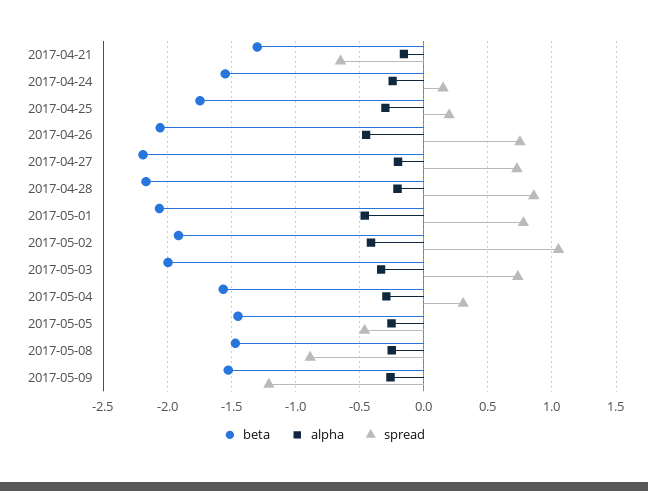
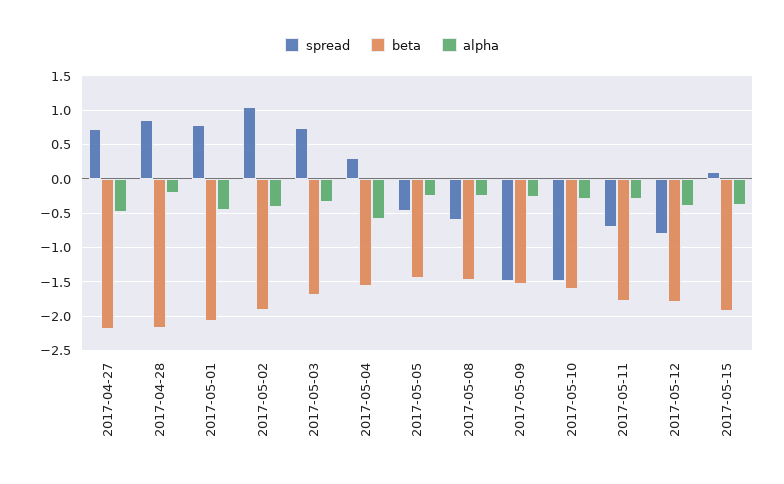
beta, 2017-04-21: -1.3 -> none
alpha, 2017-04-21: -0.15 -> none
spread, 2017-04-21: -0.65 -> none
beta, 2017-04-24: -1.55 -> none
alpha, 2017-04-24: -0.25 -> none
spread, 2017-04-24: 0.15 -> none
beta, 2017-04-25: -1.75 -> none
alpha, 2017-04-25: -0.3 -> none
spread, 2017-04-25: 0.2 -> none
beta, 2017-04-26: -2.05 -> none
alpha, 2017-04-26: -0.45 -> none
spread, 2017-04-26: 0.75 -> none
alpha, 2017-04-27: -0.2 -> -0.5
beta, 2017-05-03: -2 -> -1.7
alpha, 2017-05-04: -0.3 -> -0.6
spread, 2017-05-08: -0.9 -> -0.6
spread, 2017-05-09: -1.2 -> -1.5
spread, 2017-05-10: none -> -1.5
beta, 2017-05-10: none -> -1.6
alpha, 2017-05-10: none -> -0.3
spread, 2017-05-11: none -> -0.7
beta, 2017-05-11: none -> -1.8
alpha, 2017-05-11: none -> -0.3
spread, 2017-05-12: none -> -0.8
beta, 2017-05-12: none -> -1.8
alpha, 2017-05-12: none -> -0.4
spread, 2017-05-15: none -> 0.1
beta, 2017-05-15: none -> -1.9
alpha, 2017-05-15: none -> -0.4

